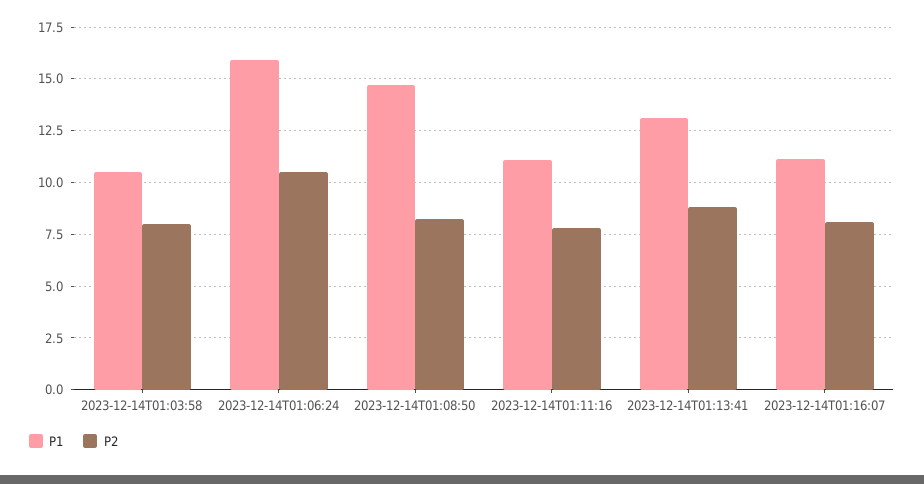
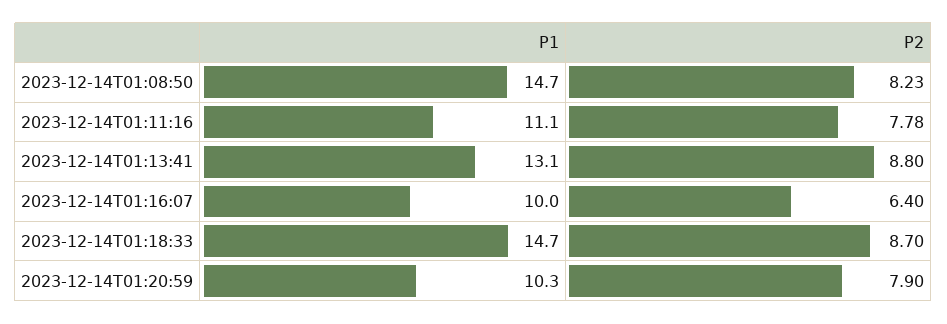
P1, 2023-12-14T01:03:58: 10.5 -> none
P2, 2023-12-14T01:03:58: 8 -> none
P1, 2023-12-14T01:06:24: 16 -> none
P2, 2023-12-14T01:06:24: 10.5 -> none
P1, 2023-12-14T01:16:07: 11 -> 10
P2, 2023-12-14T01:16:07: 8 -> 6.4
P1, 2023-12-14T01:18:33: none -> 14.7
P2, 2023-12-14T01:18:33: none -> 8.7
P1, 2023-12-14T01:20:59: none -> 10.3
P2, 2023-12-14T01:20:59: none -> 7.9

